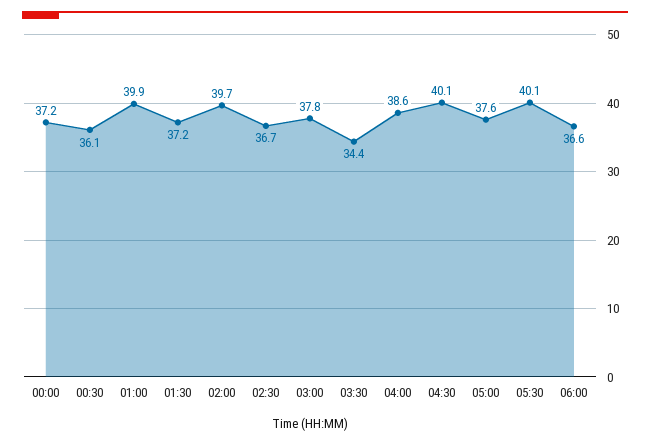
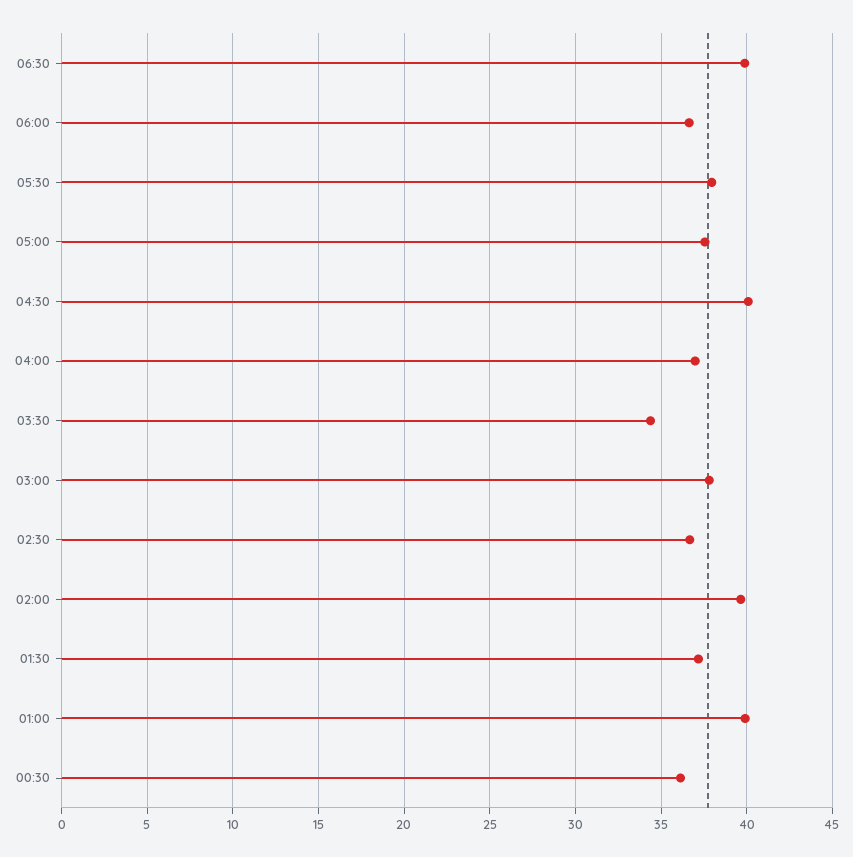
00:00: 37.2 -> none
04:00: 38.6 -> 37
05:30: 40.1 -> 38
06:30: none -> 40

